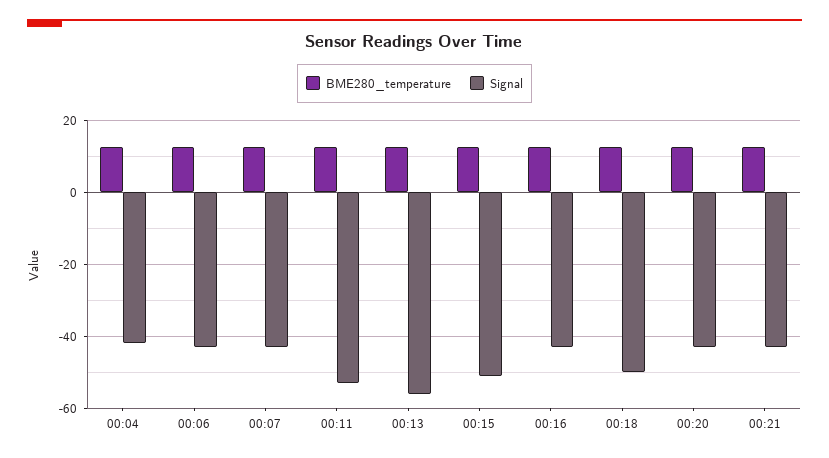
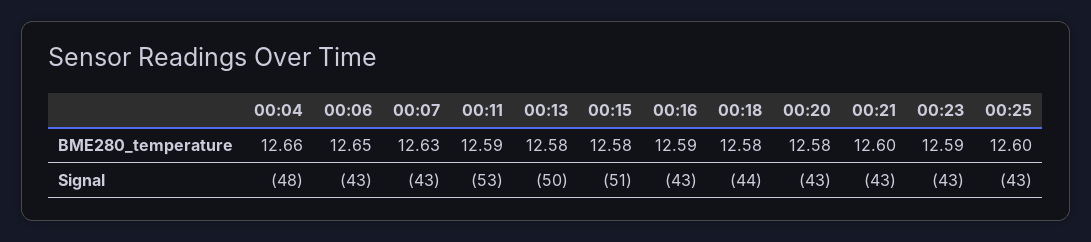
Signal, 00:04: -42 -> -48
Signal, 00:13: -56 -> -50
Signal, 00:18: -50 -> -44
BME280_temperature, 00:23: none -> 12.59
BME280_temperature, 00:25: none -> 12.6
Signal, 00:23: none -> -43
Signal, 00:25: none -> -43

